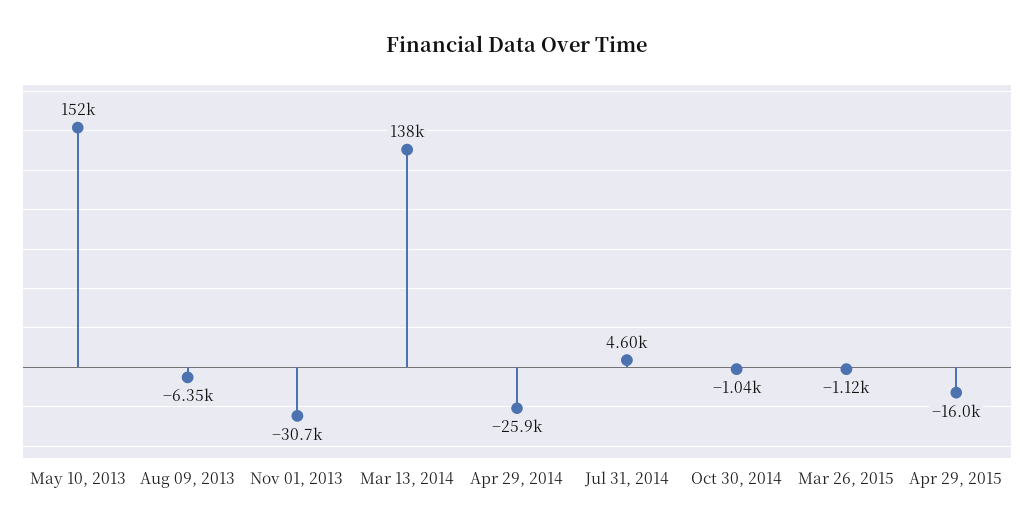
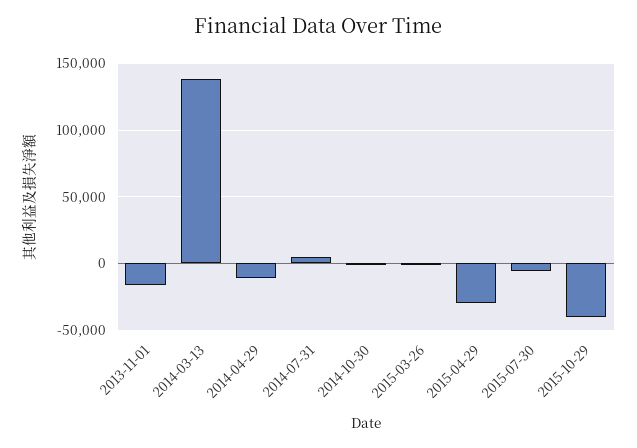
May 10, 2013: 152000 -> none
Aug 09, 2013: -6350 -> none
Nov 01, 2013: -30700 -> -15000
Apr 29, 2014: -25900 -> -10000
Apr 29, 2015: -16000 -> -30000
2015-07-30: none -> -5000
2015-10-29: none -> -40000

